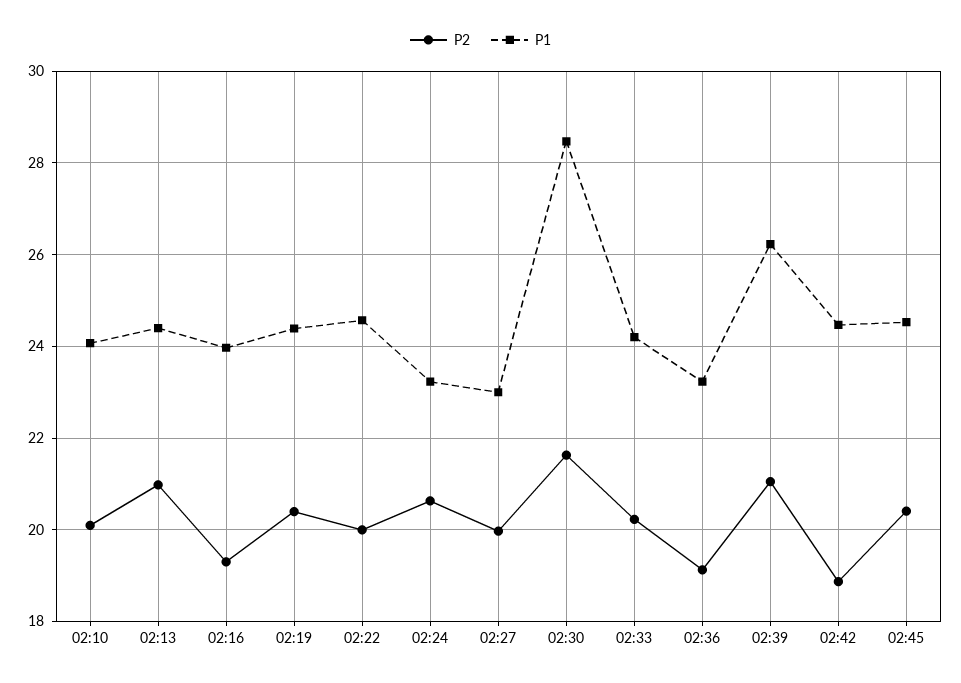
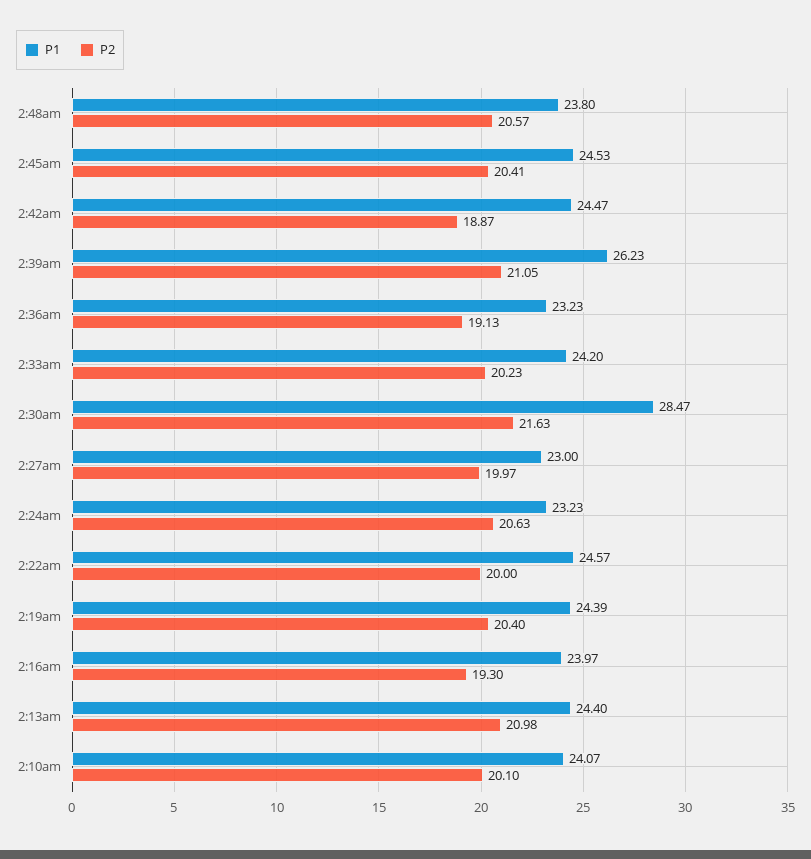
P1, 2:48am: none -> 23.8
P2, 2:48am: none -> 20.57

